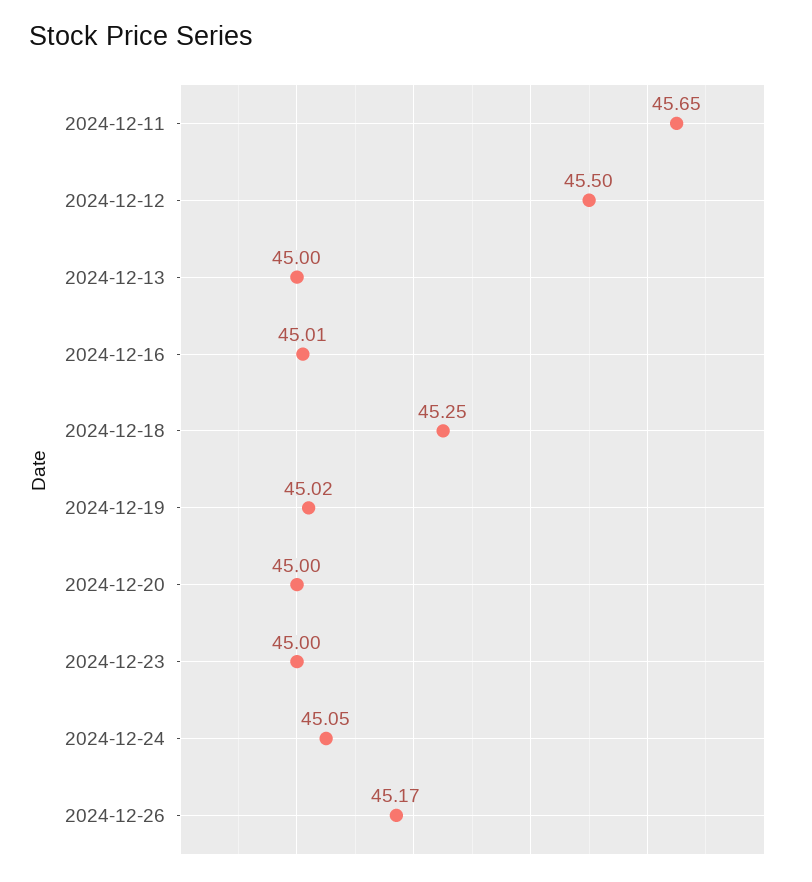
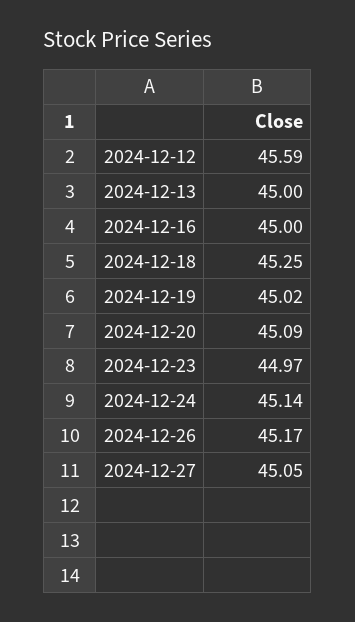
2024-12-11: 45.65 -> none
2024-12-12: 45.5 -> 45.59
2024-12-16: 45.01 -> 45
2024-12-20: 45 -> 45.09
2024-12-23: 45 -> 44.97
2024-12-24: 45.05 -> 45.14
2024-12-27: none -> 45.05

